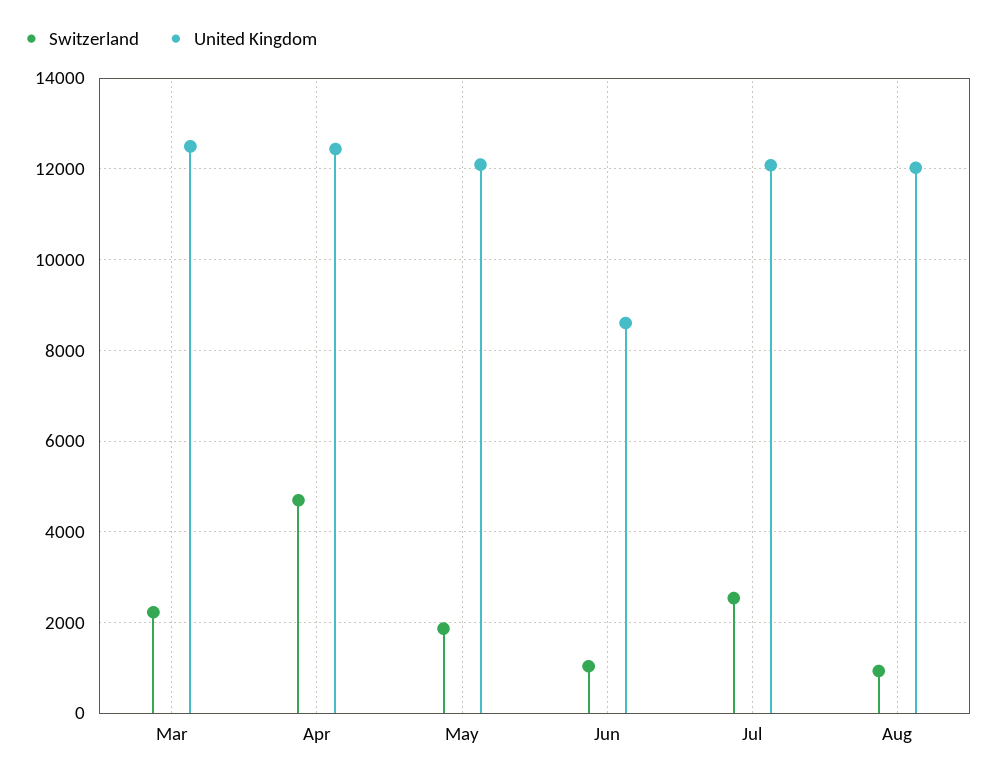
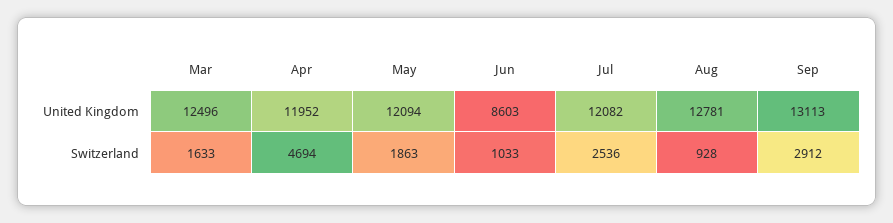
Switzerland, Mar: 2200 -> 1633
United Kingdom, Apr: 12400 -> 11952
United Kingdom, Aug: 12000 -> 12781
United Kingdom, Sep: none -> 13113
Switzerland, Sep: none -> 2912

